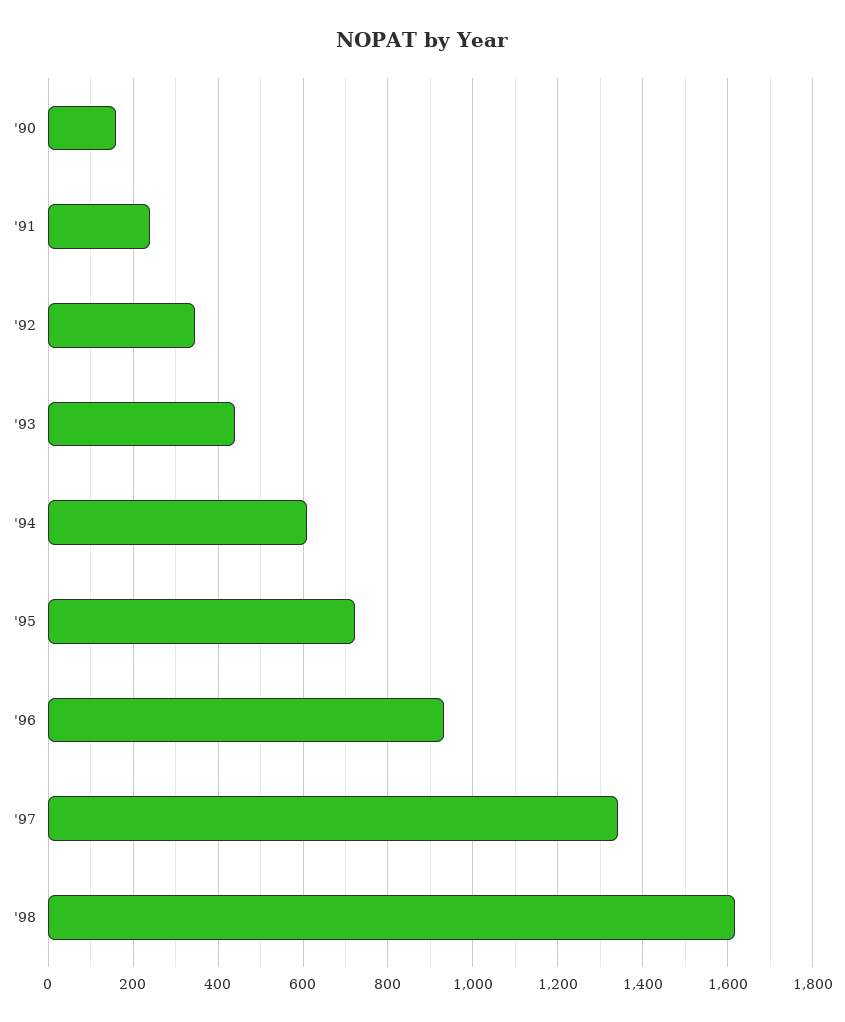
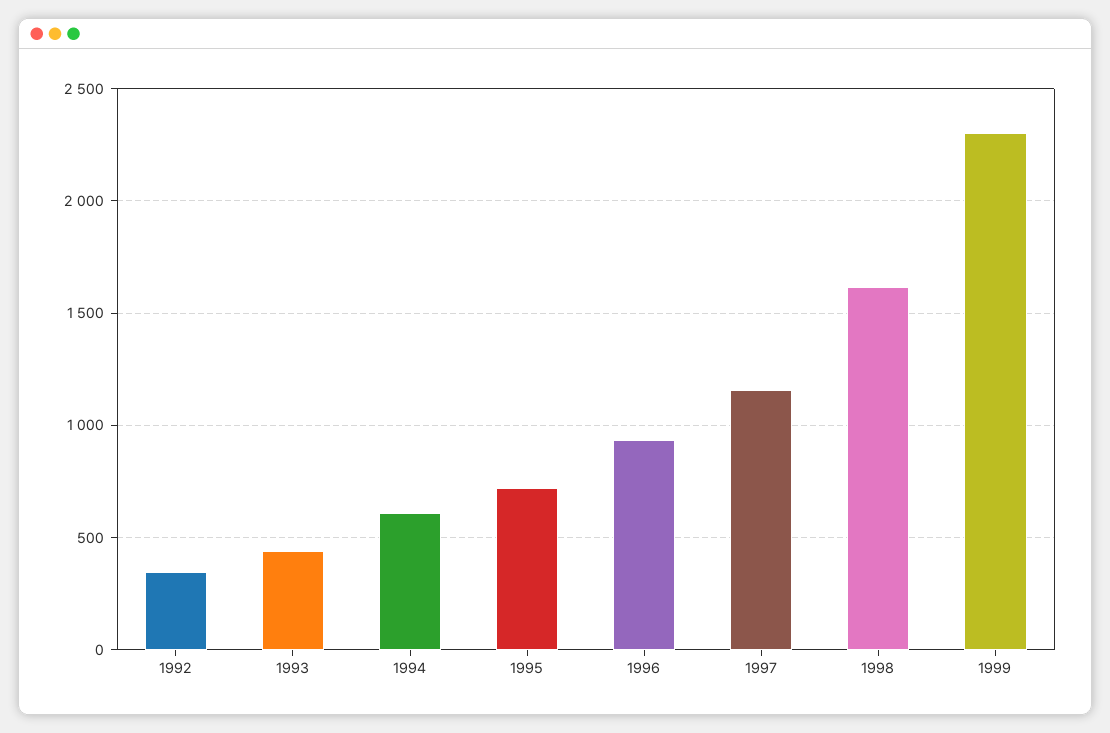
'90: 160 -> none
'91: 240 -> none
'97: 1340 -> 1150
1999: none -> 2300

